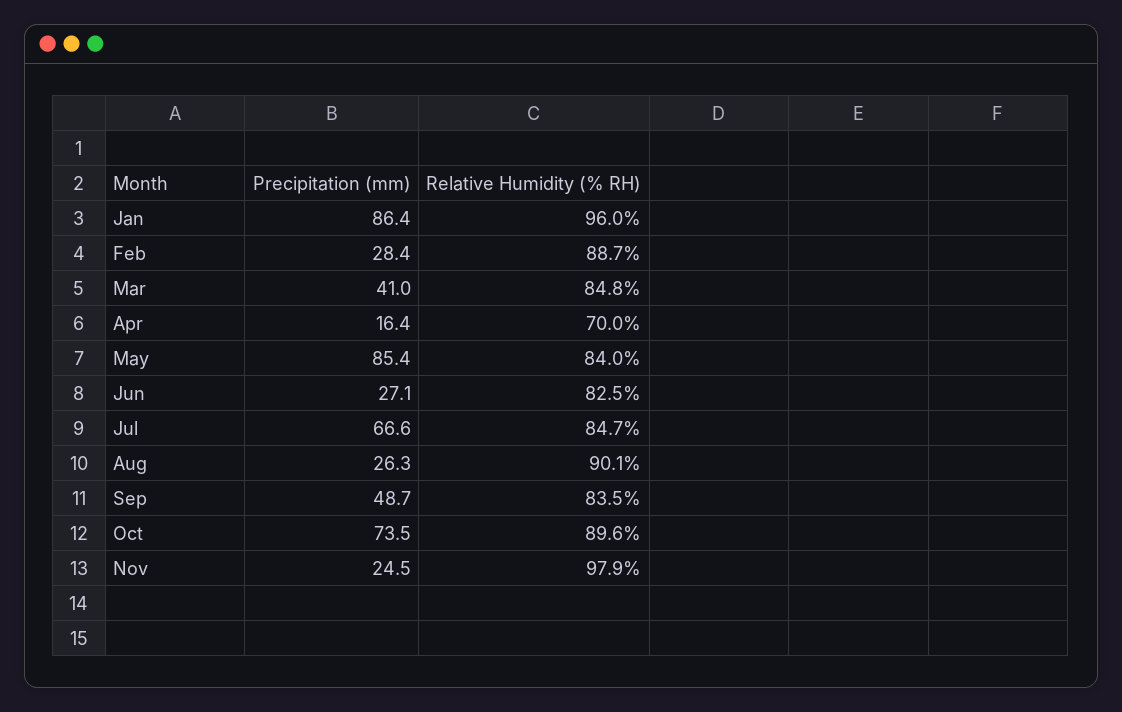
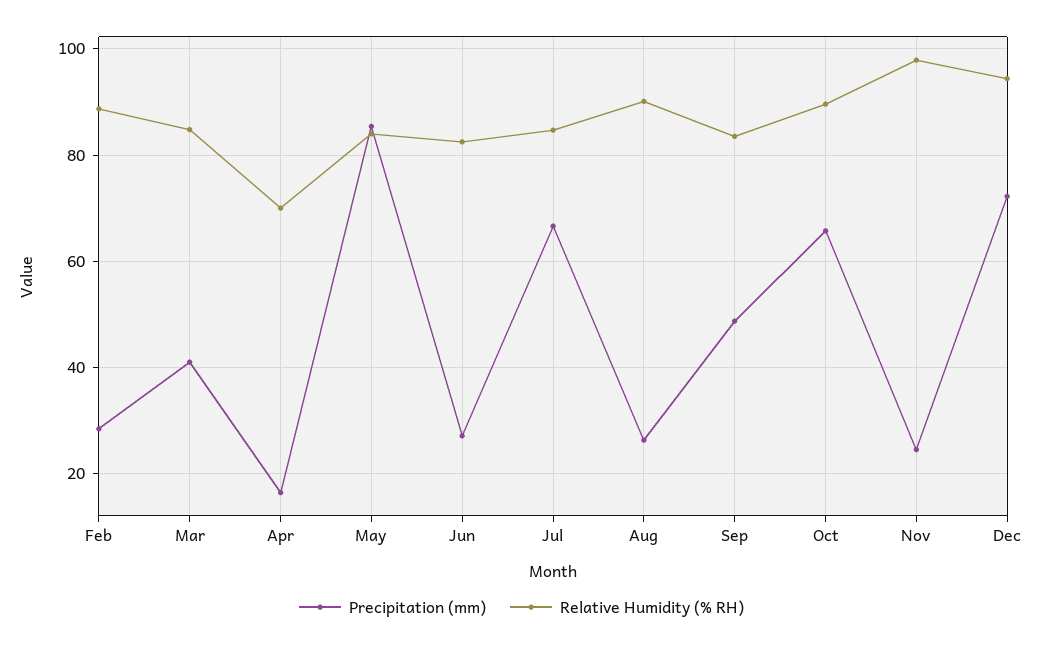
Precipitation (mm), Jan: 86.4 -> none
Relative Humidity (% RH), Jan: 96 -> none
Precipitation (mm), Oct: 73.5 -> 66
Precipitation (mm), Dec: none -> 72
Relative Humidity (% RH), Dec: none -> 94

